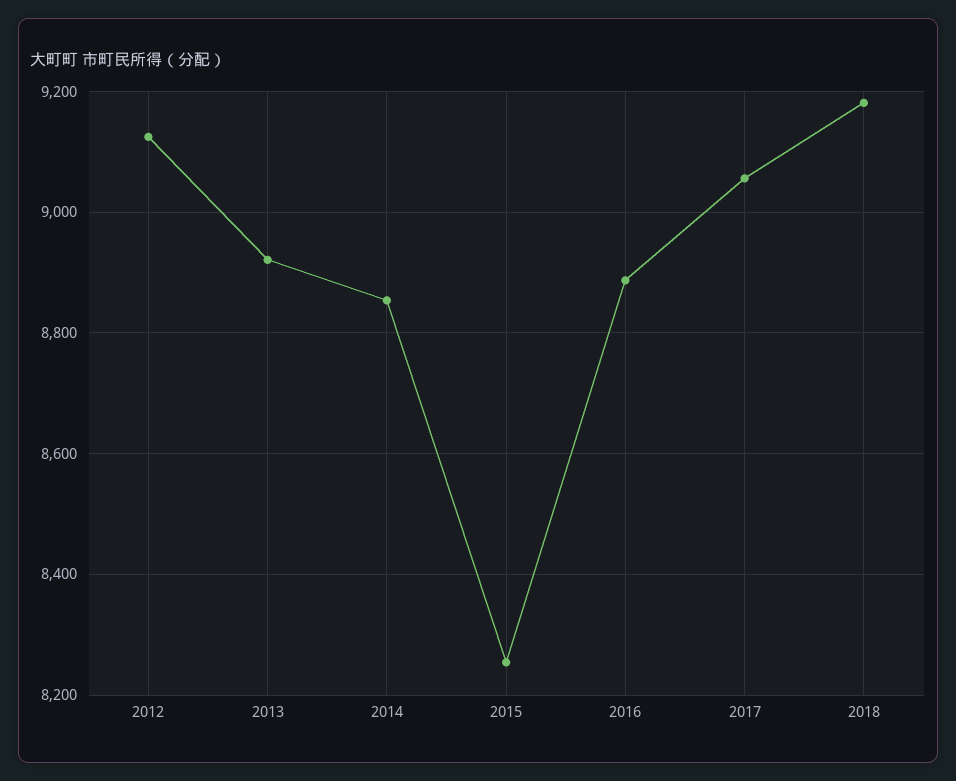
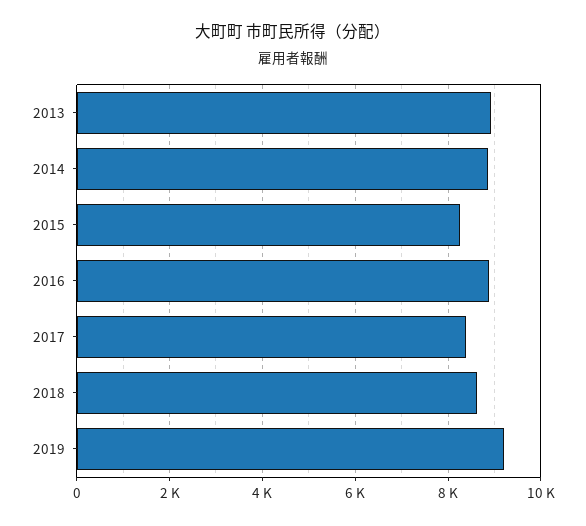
2012: 9120 -> none
2017: 9060 -> 8400
2018: 9180 -> 8600
2019: none -> 9200

